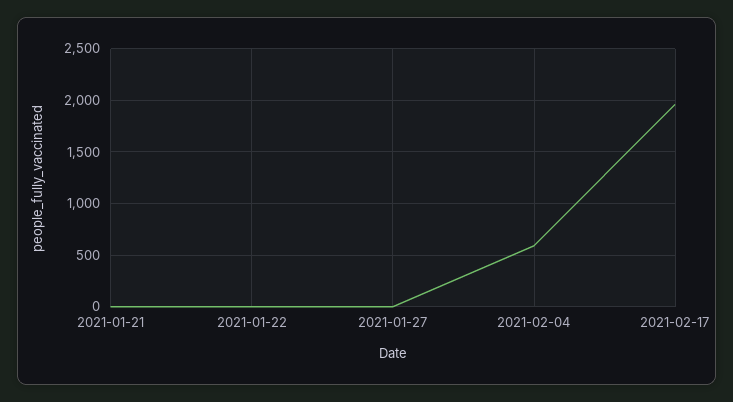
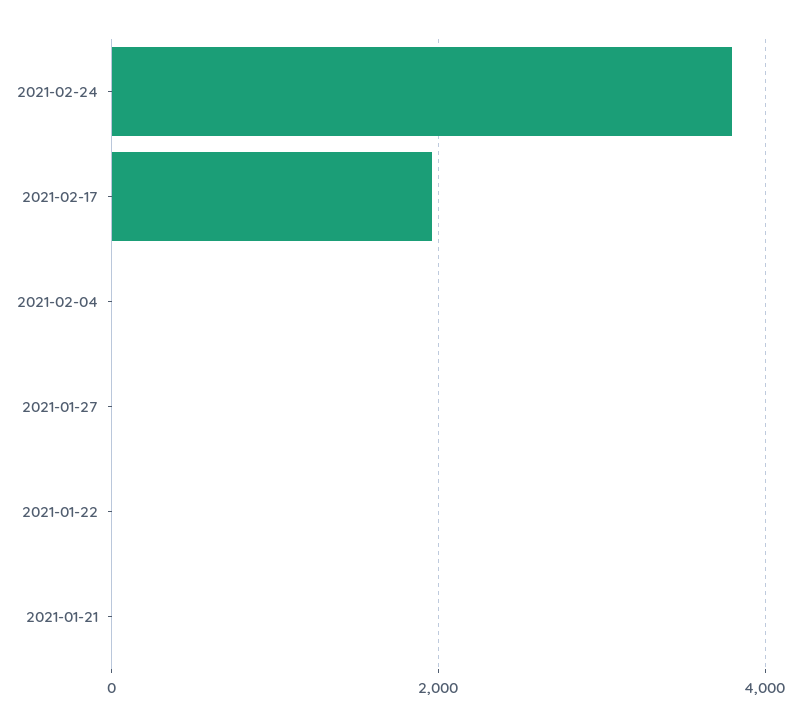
2021-02-04: 600 -> 0
2021-02-24: none -> 3800

